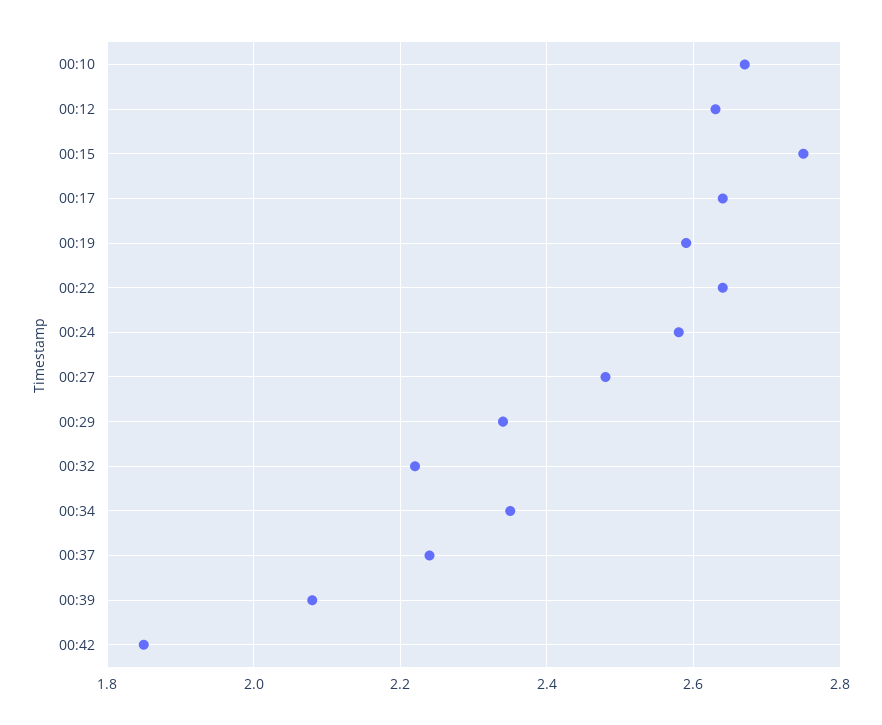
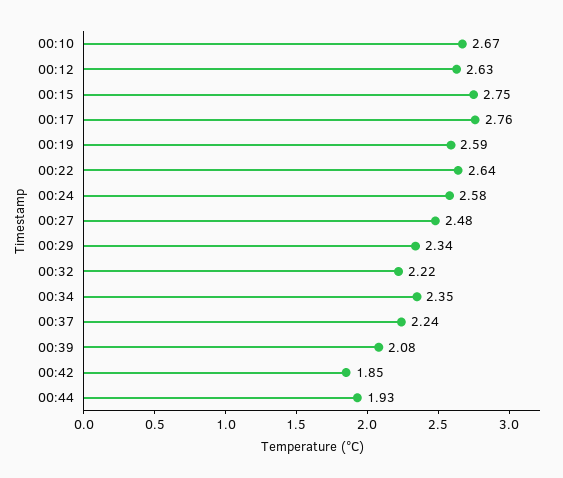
00:17: 2.65 -> 2.76
00:44: none -> 1.93

